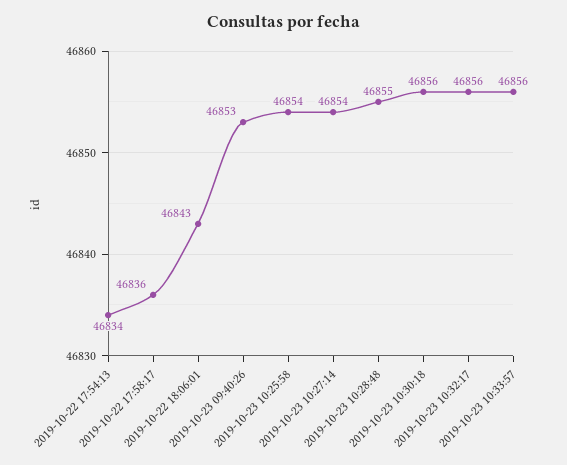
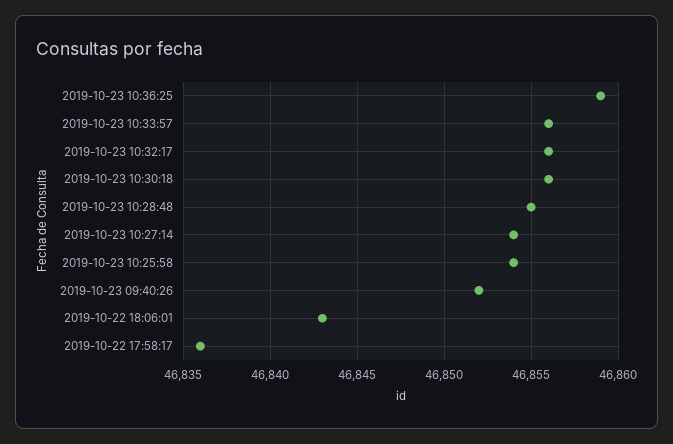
2019-10-22 17:54:13: 46834 -> none
2019-10-23 09:40:26: 46853 -> 46852
2019-10-23 10:36:25: none -> 46859

